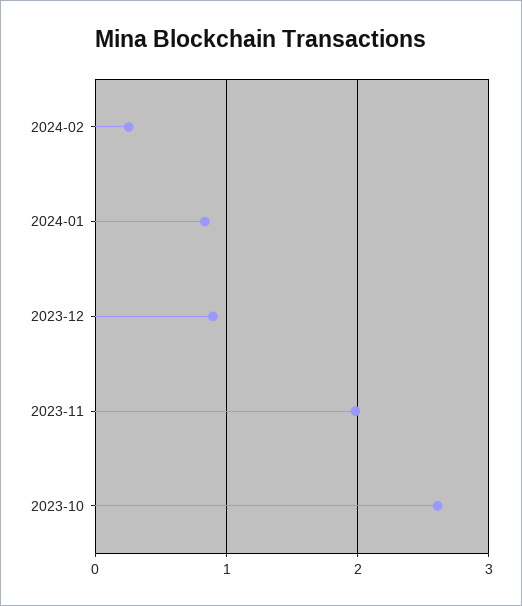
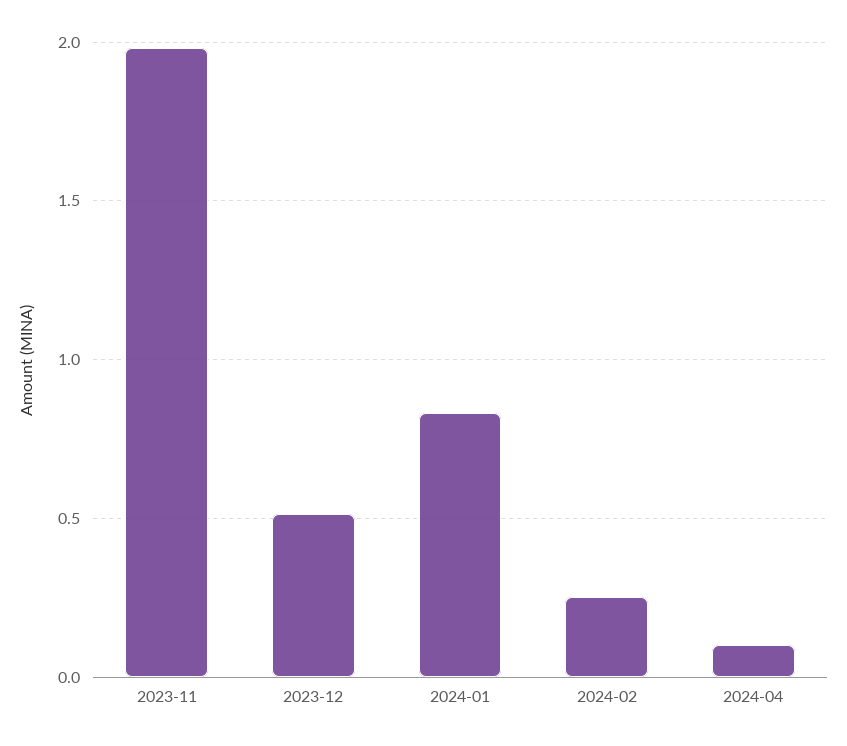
2023-12: 0.9 -> 0.5
2023-10: 2.6 -> none
2024-04: none -> 0.1

